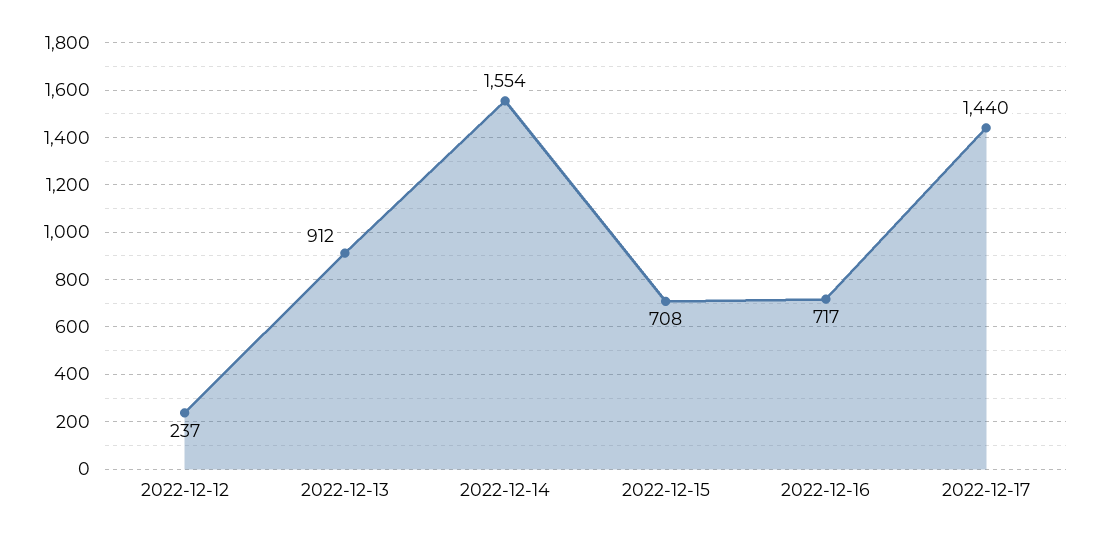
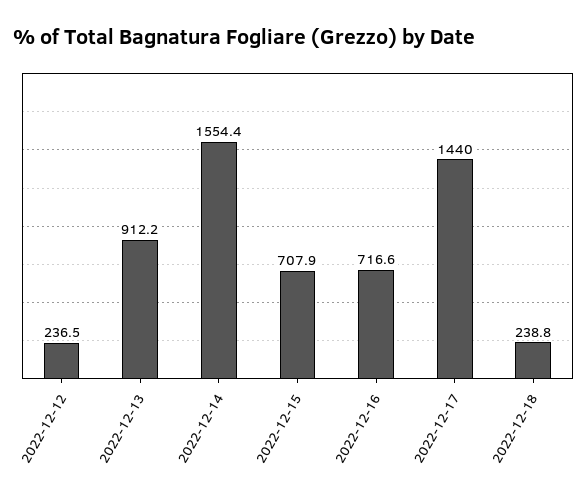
2022-12-18: none -> 238.8

